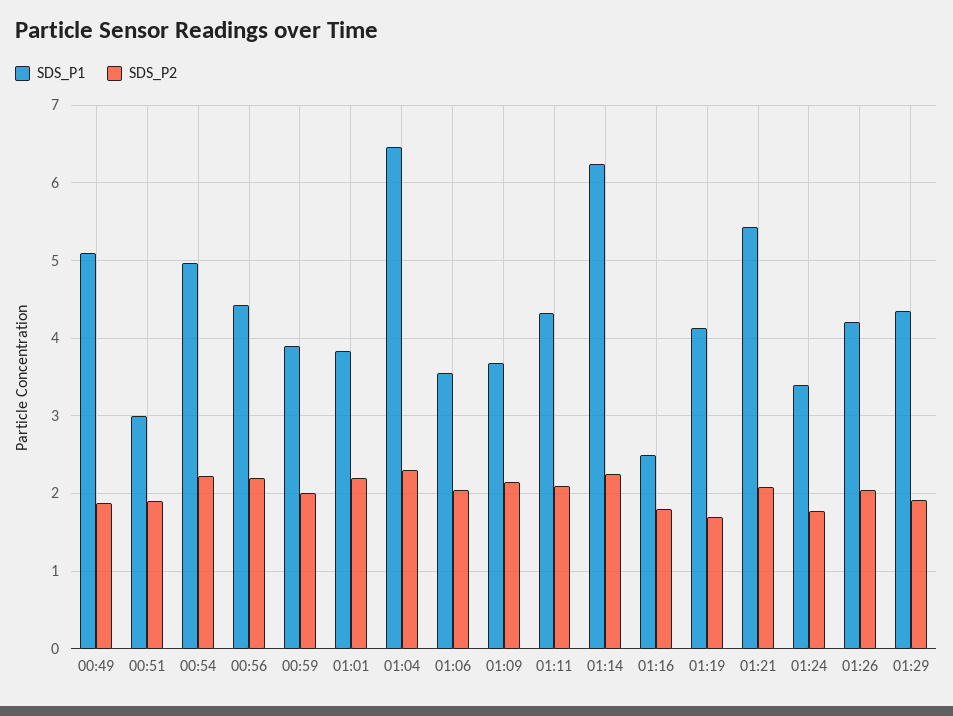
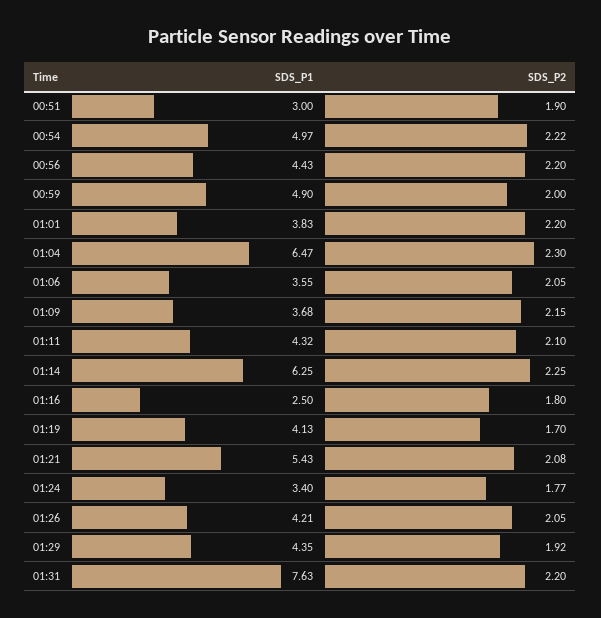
SDS_P1, 00:49: 5.1 -> none
SDS_P2, 00:49: 1.9 -> none
SDS_P1, 00:59: 3.9 -> 4.9
SDS_P1, 01:31: none -> 7.63
SDS_P2, 01:31: none -> 2.2

